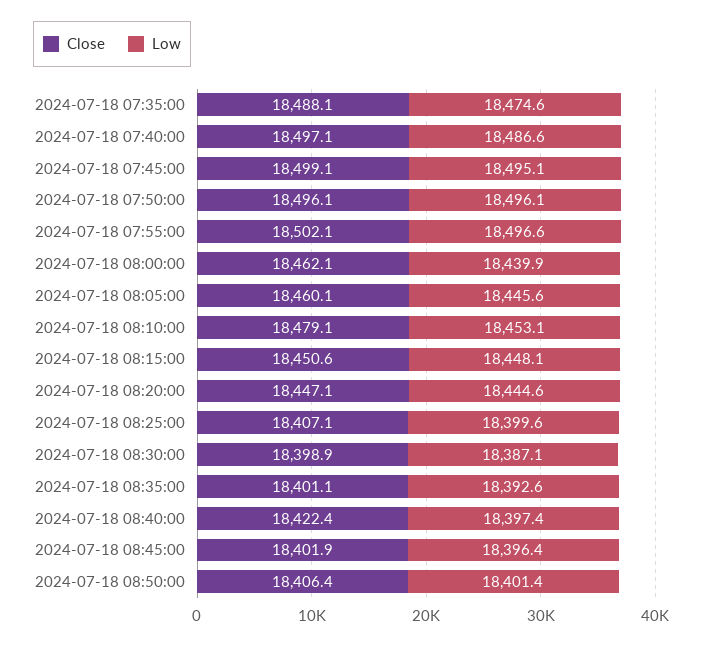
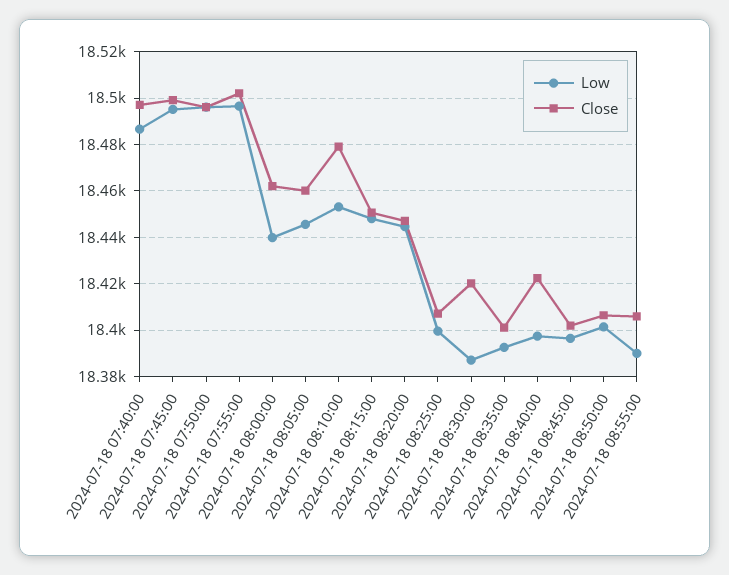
Close, 2024-07-18 07:35:00: 18488.1 -> none
Low, 2024-07-18 07:35:00: 18474.6 -> none
Close, 2024-07-18 08:30:00: 18398.9 -> 18420
Low, 2024-07-18 08:55:00: none -> 18390
Close, 2024-07-18 08:55:00: none -> 18405

